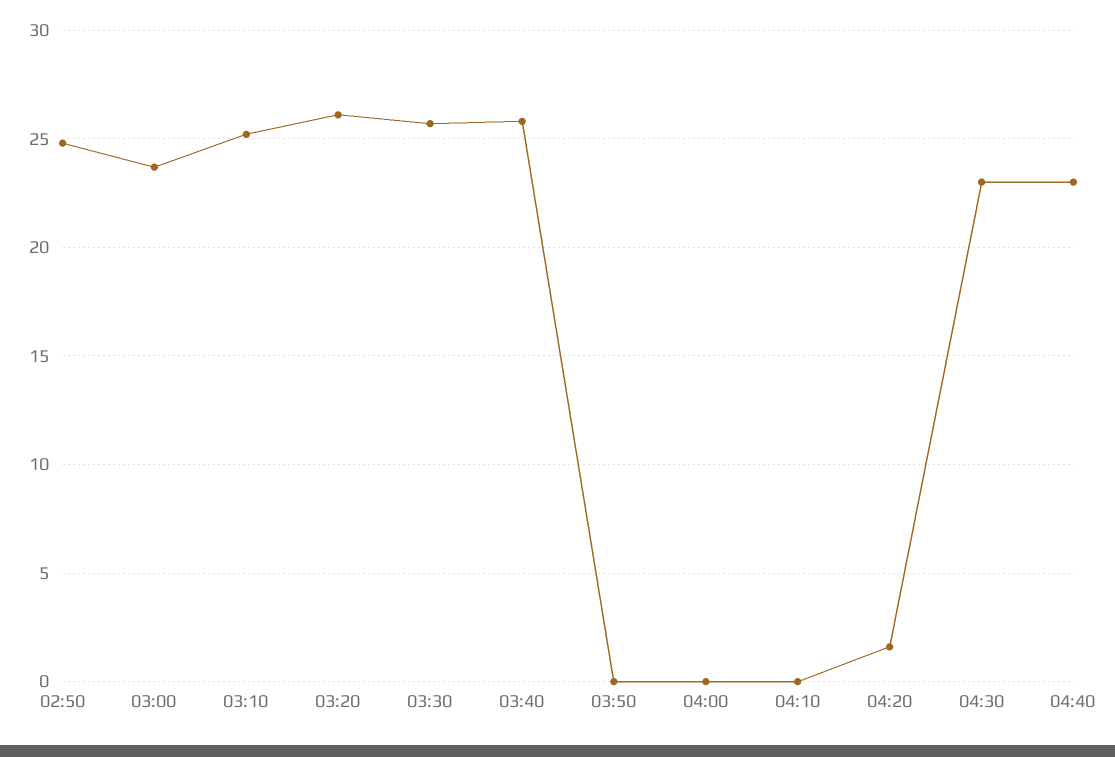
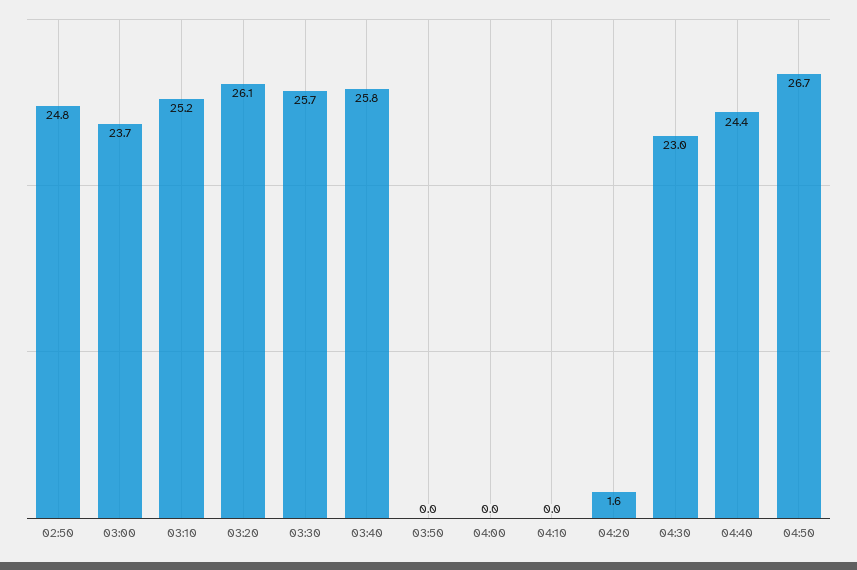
04:40: 23 -> 24.4
04:50: none -> 26.7

